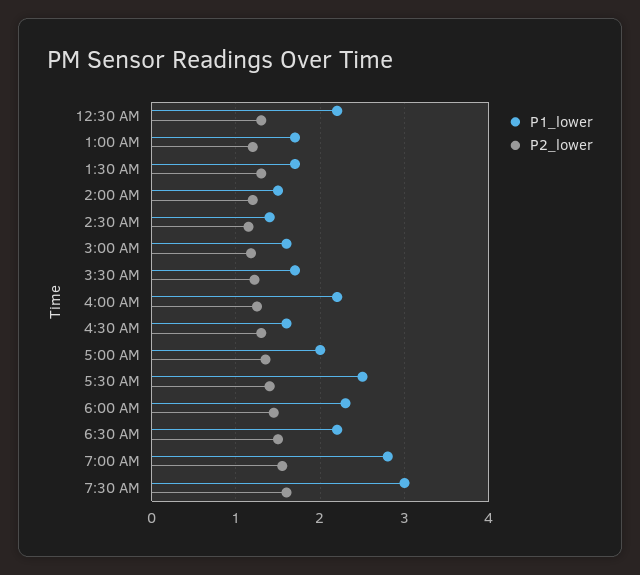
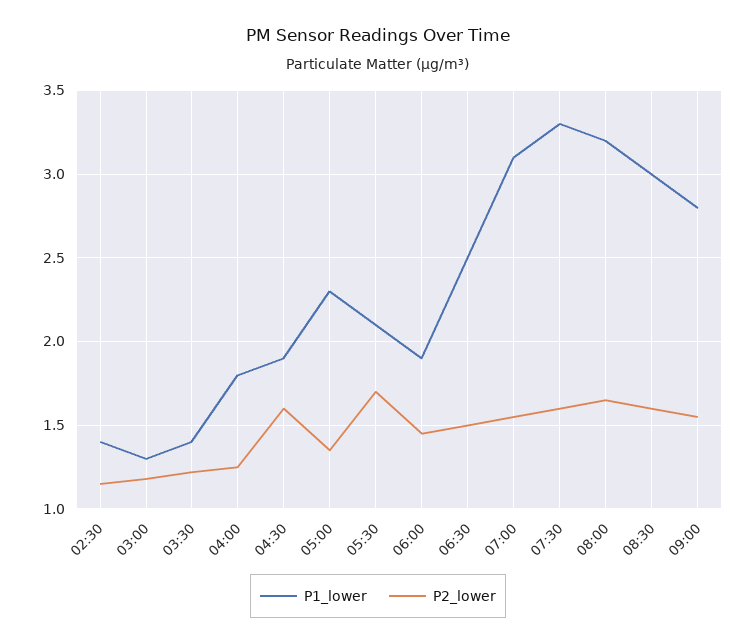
P1_lower, 12:30 AM: 2.2 -> none
P2_lower, 12:30 AM: 1.3 -> none
P1_lower, 1:00 AM: 1.7 -> none
P2_lower, 1:00 AM: 1.2 -> none
P1_lower, 1:30 AM: 1.7 -> none
P2_lower, 1:30 AM: 1.3 -> none
P1_lower, 2:00 AM: 1.5 -> none
P2_lower, 2:00 AM: 1.2 -> none
P1_lower, 3:00 AM: 1.6 -> 1.3
P1_lower, 3:30 AM: 1.7 -> 1.4
P1_lower, 4:00 AM: 2.2 -> 1.8
P1_lower, 4:30 AM: 1.6 -> 1.9
P2_lower, 4:30 AM: 1.3 -> 1.6
P1_lower, 5:00 AM: 2 -> 2.3
P1_lower, 5:30 AM: 2.5 -> 2.1
P2_lower, 5:30 AM: 1.4 -> 1.7
P1_lower, 6:00 AM: 2.3 -> 1.9
P1_lower, 6:30 AM: 2.2 -> 2.5
P1_lower, 7:00 AM: 2.8 -> 3.1
P1_lower, 7:30 AM: 3 -> 3.3
P1_lower, 08:00: none -> 3.2
P2_lower, 08:00: none -> 1.65
P1_lower, 08:30: none -> 3
P2_lower, 08:30: none -> 1.6
P1_lower, 09:00: none -> 2.8
P2_lower, 09:00: none -> 1.55

